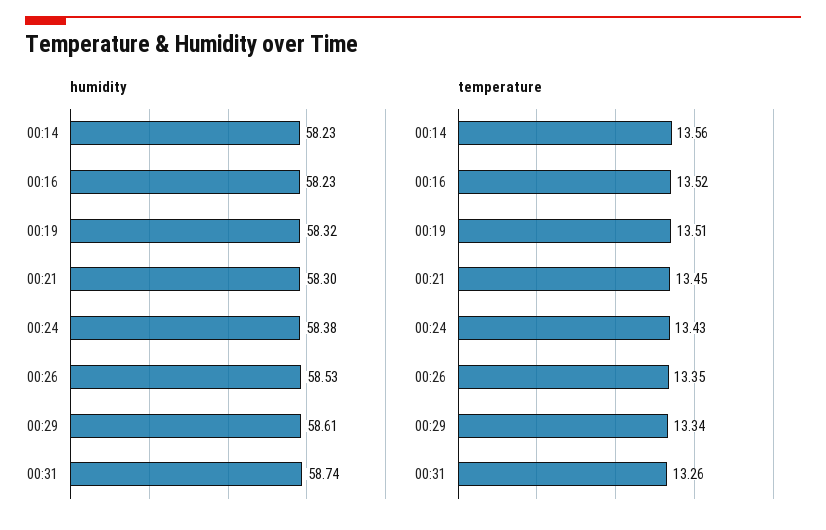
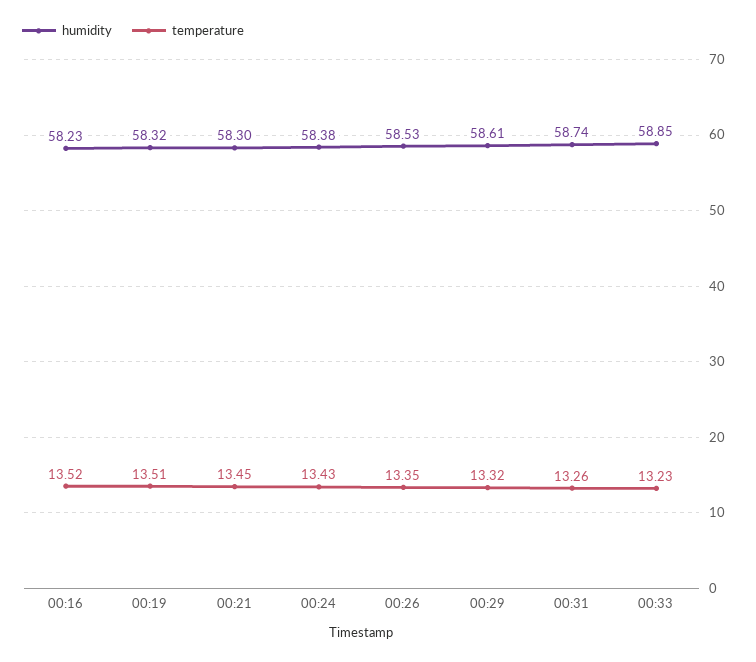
humidity, 00:14: 58.23 -> none
temperature, 00:14: 13.56 -> none
temperature, 00:29: 13.34 -> 13.32
humidity, 00:33: none -> 58.85
temperature, 00:33: none -> 13.23

